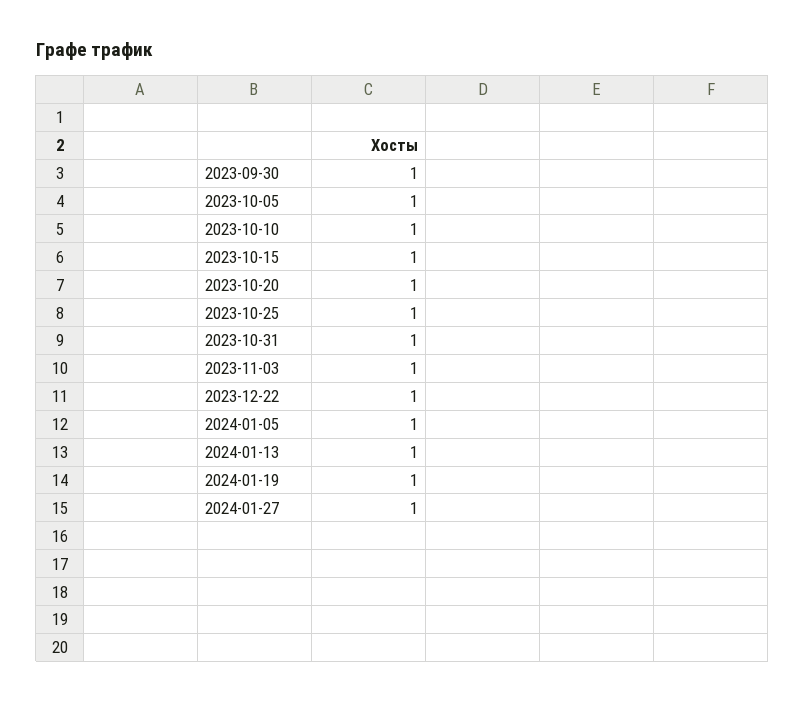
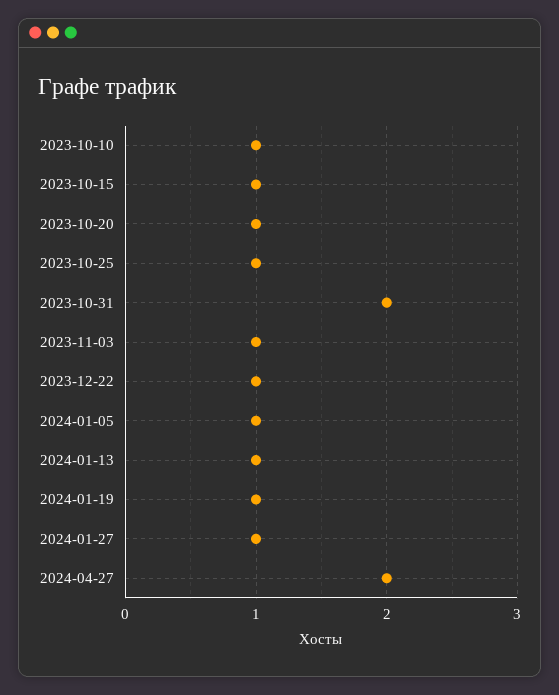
2023-09-30: 1 -> none
2023-10-05: 1 -> none
2023-10-31: 1 -> 2
2024-04-27: none -> 2

